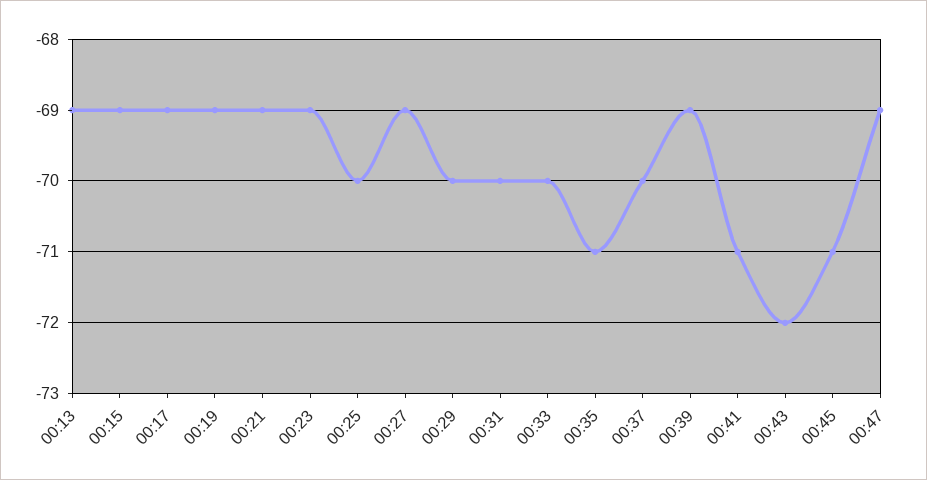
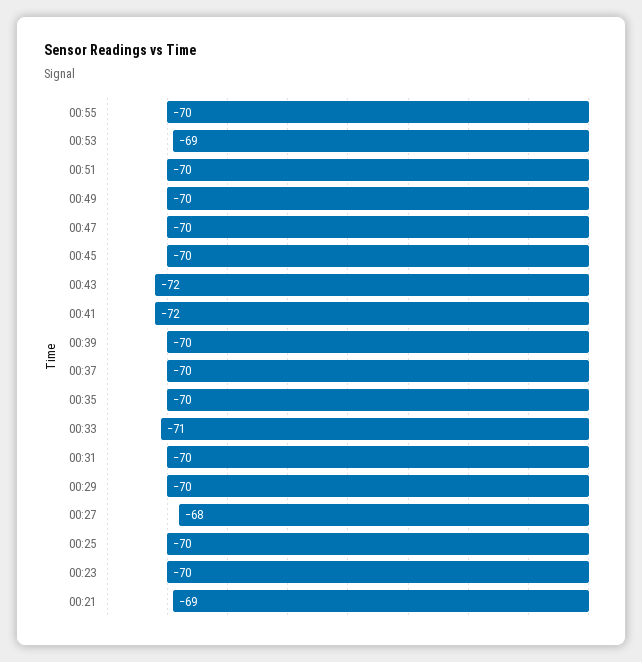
00:13: -69 -> none
00:15: -69 -> none
00:17: -69 -> none
00:19: -69 -> none
00:23: -69 -> -70
00:27: -69 -> -68
00:33: -70 -> -71
00:35: -71 -> -70
00:39: -69 -> -70
00:41: -71 -> -72
00:45: -71 -> -70
00:47: -69 -> -70
00:55: none -> -70
00:53: none -> -69
00:51: none -> -70
00:49: none -> -70

